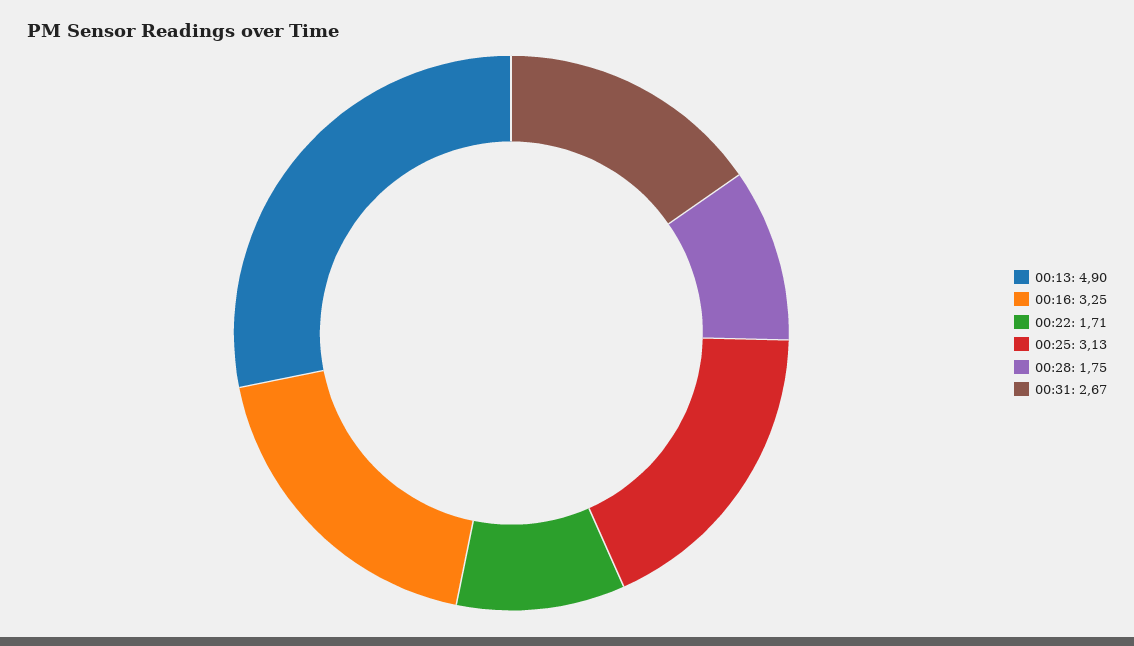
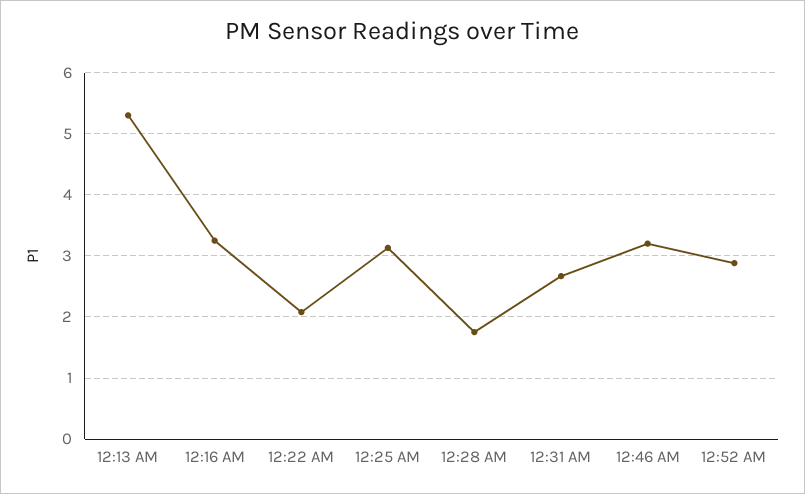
00:13: 4.9 -> 5.3
00:22: 1.71 -> 2.1
12:46 AM: none -> 3.2
12:52 AM: none -> 2.9

